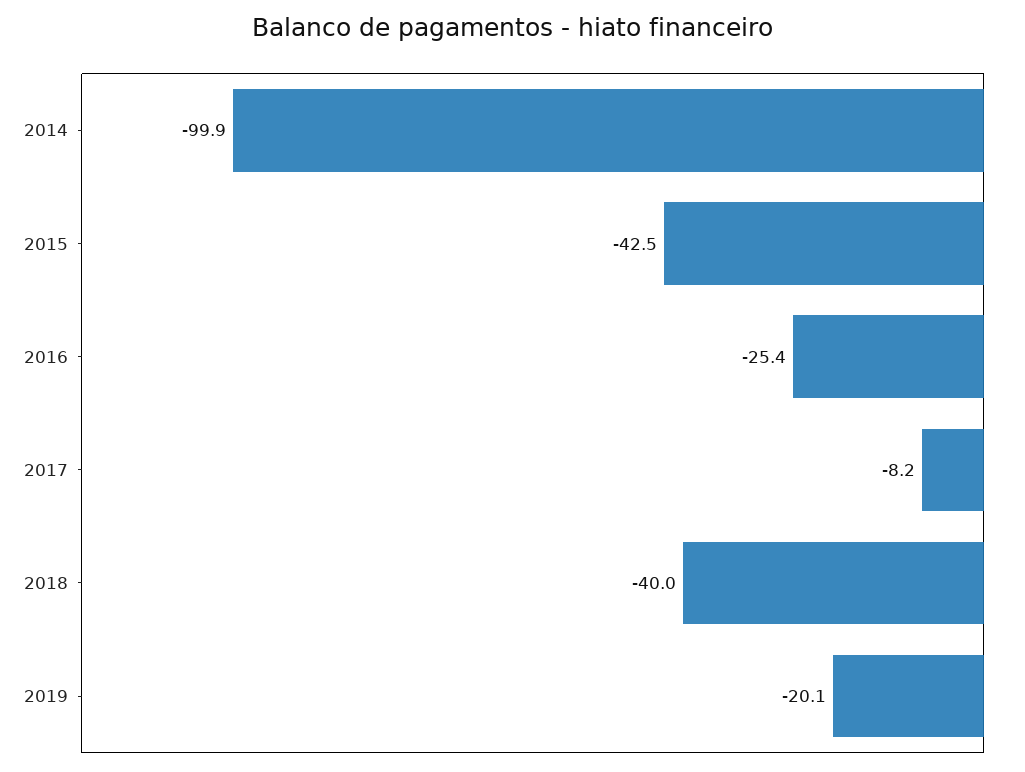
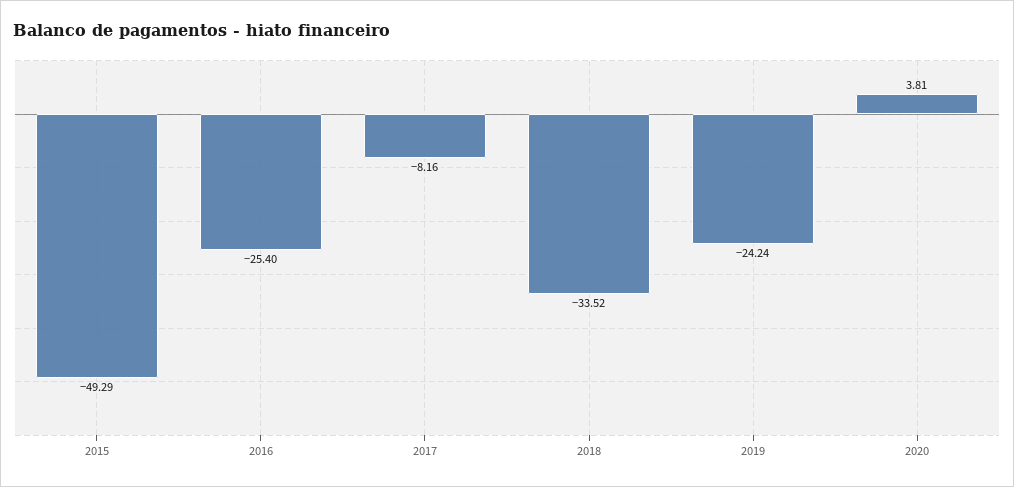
2014: -99.9 -> none
2015: -42.5 -> -49.29
2018: -40 -> -33.52
2019: -20.1 -> -24.24
2020: none -> 3.81

